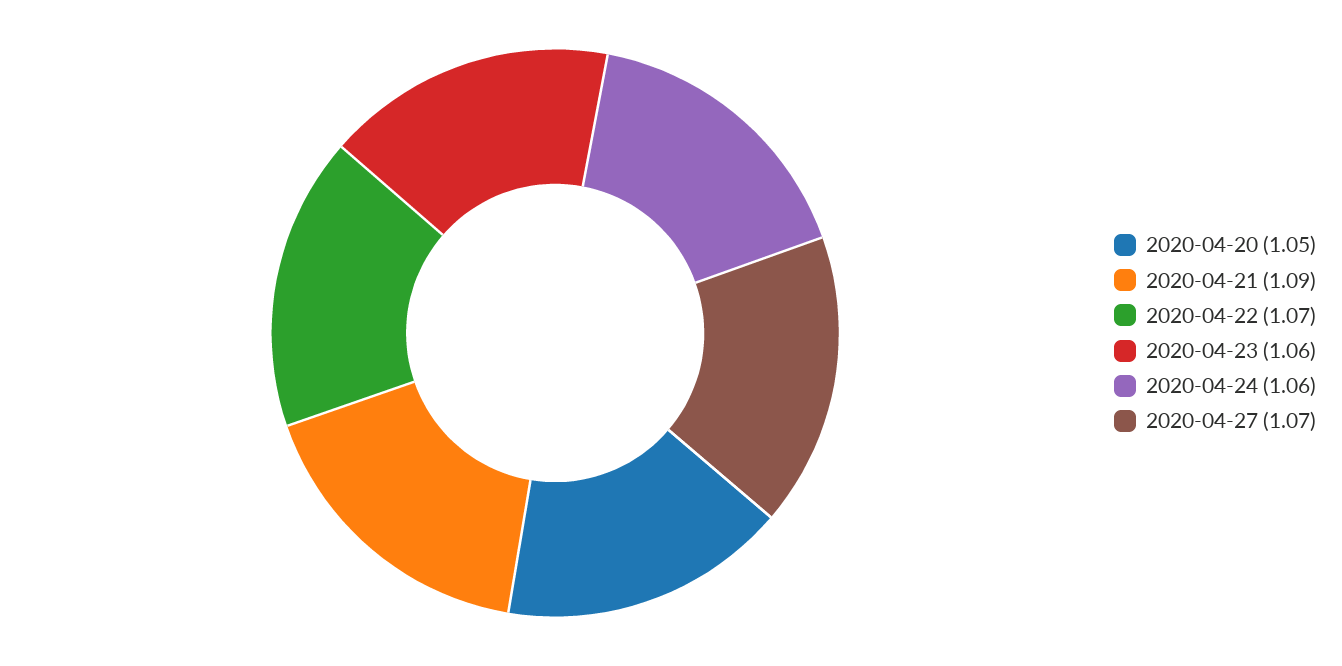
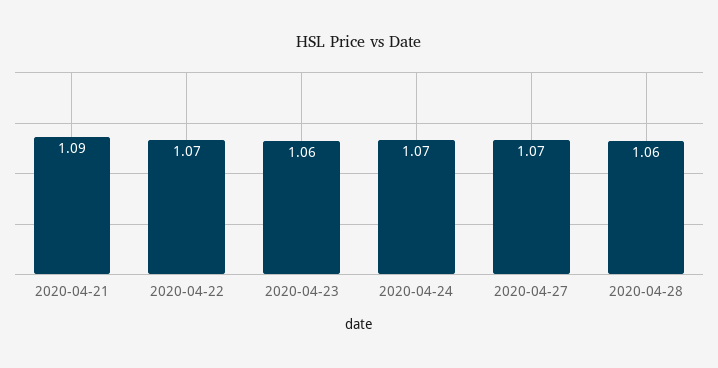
2020-04-20: 1.05 -> none
2020-04-24: 1.06 -> 1.07
2020-04-28: none -> 1.06

